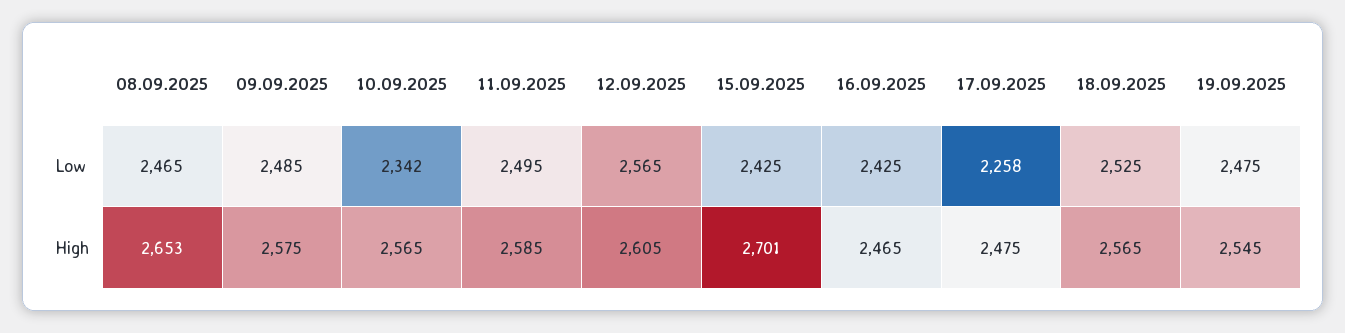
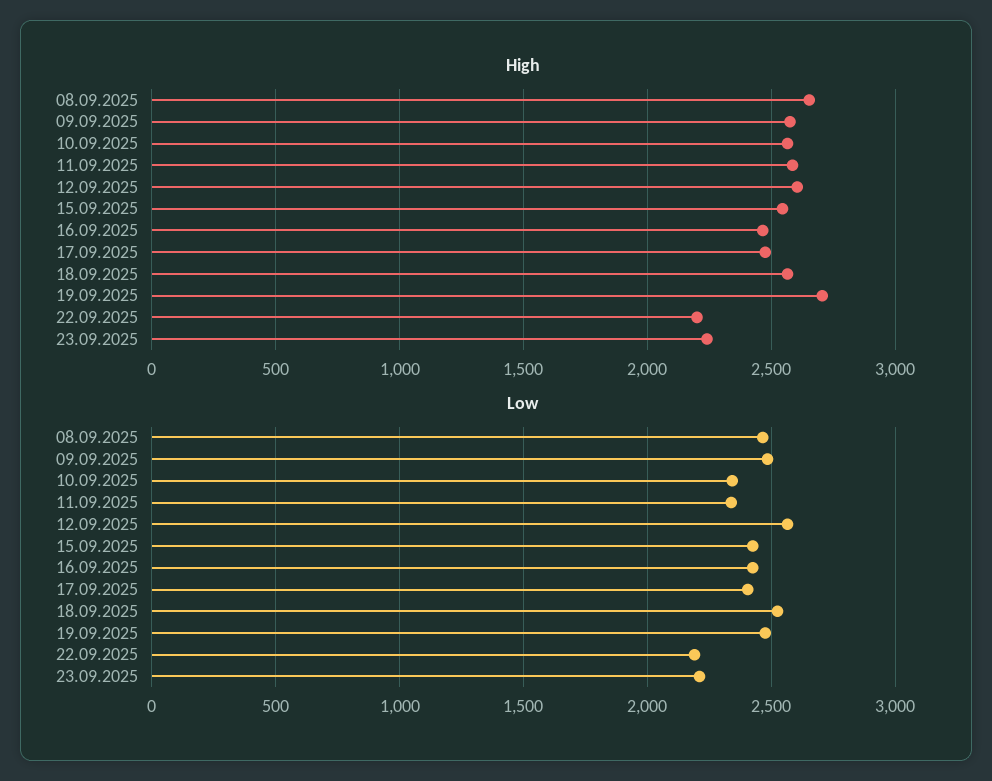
Low, 11.09.2025: 2495 -> 2350
Low, 17.09.2025: 2258 -> 2400
High, 15.09.2025: 2701 -> 2550
High, 19.09.2025: 2545 -> 2700
High, 22.09.2025: none -> 2200
High, 23.09.2025: none -> 2250
Low, 22.09.2025: none -> 2200
Low, 23.09.2025: none -> 2200

